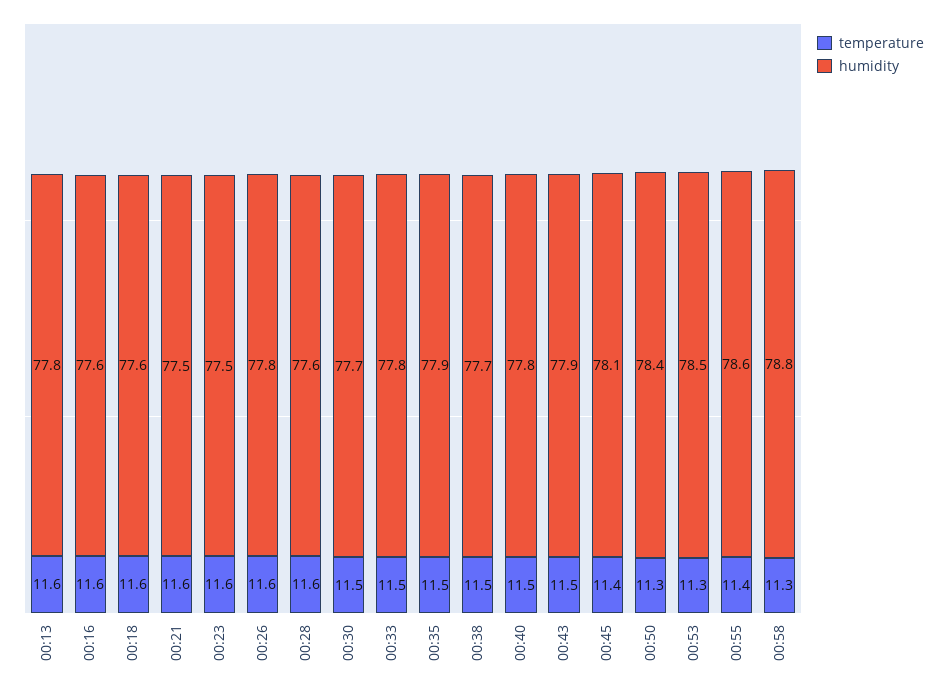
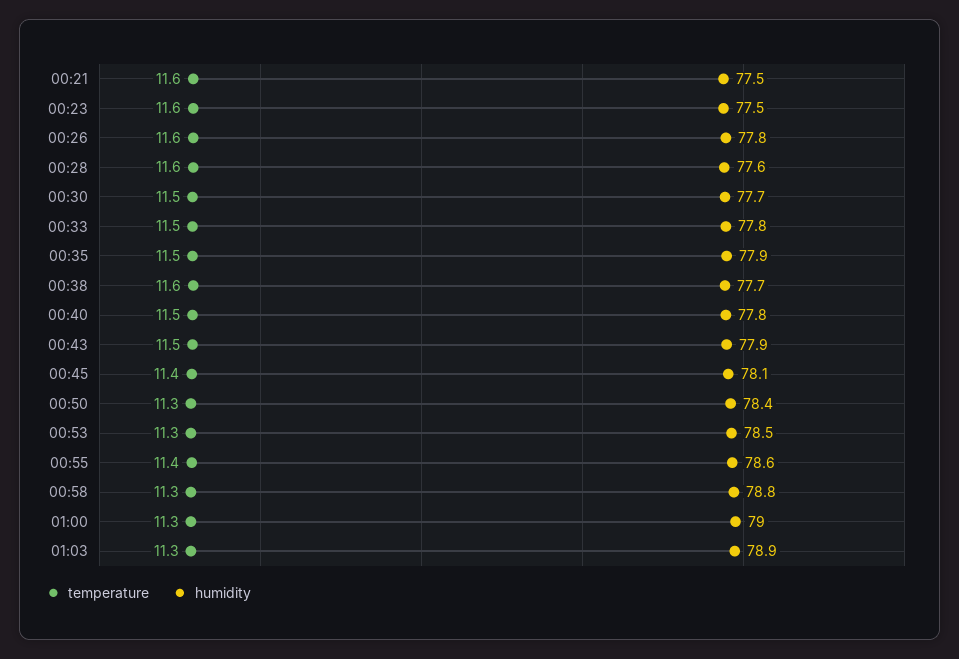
temperature, 00:13: 11.6 -> none
humidity, 00:13: 77.8 -> none
temperature, 00:16: 11.6 -> none
humidity, 00:16: 77.6 -> none
temperature, 00:18: 11.6 -> none
humidity, 00:18: 77.6 -> none
temperature, 00:38: 11.5 -> 11.6
temperature, 01:00: none -> 11.3
humidity, 01:00: none -> 79
temperature, 01:03: none -> 11.3
humidity, 01:03: none -> 78.9

